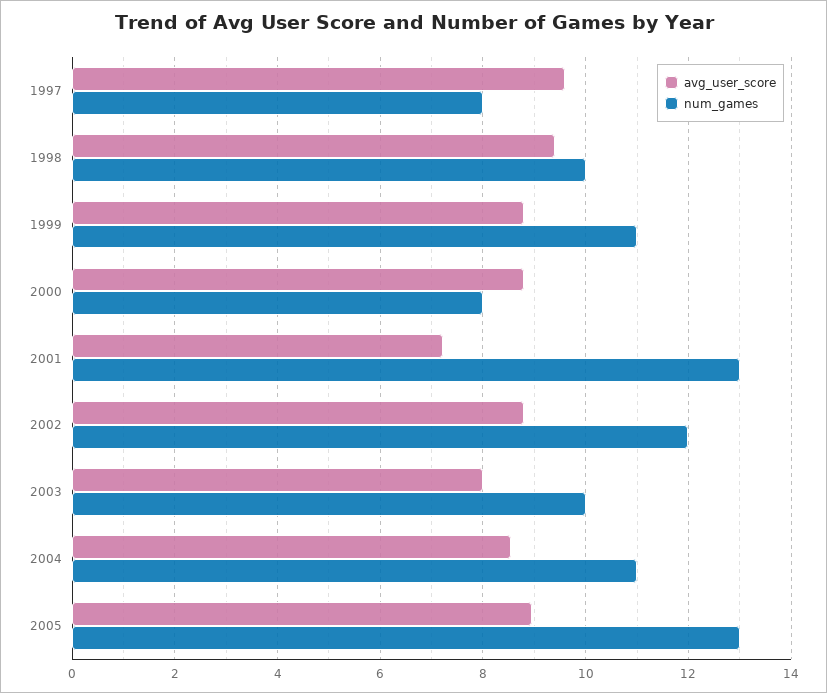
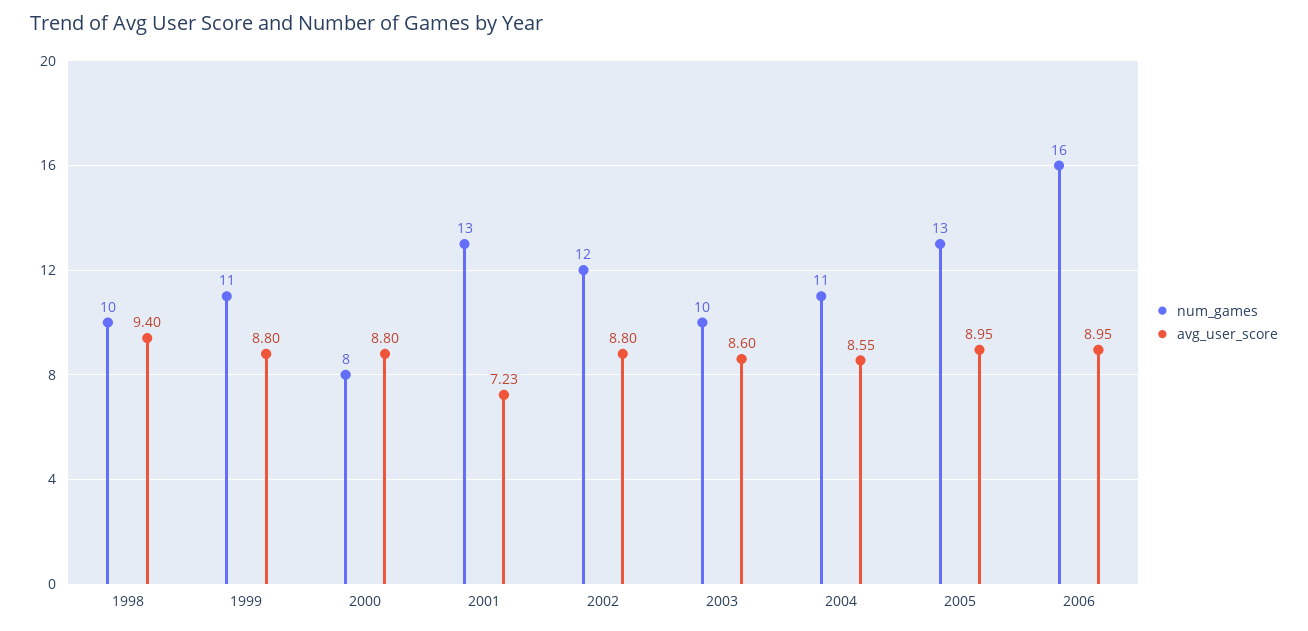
avg_user_score, 1997: 9.6 -> none
num_games, 1997: 8 -> none
avg_user_score, 2003: 8 -> 8.6
num_games, 2006: none -> 16
avg_user_score, 2006: none -> 8.95

